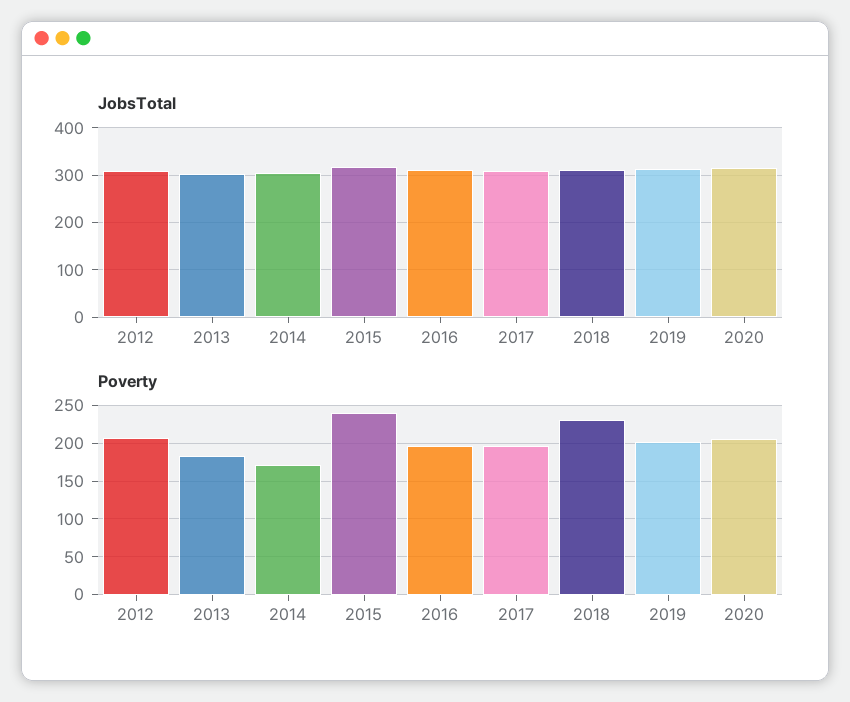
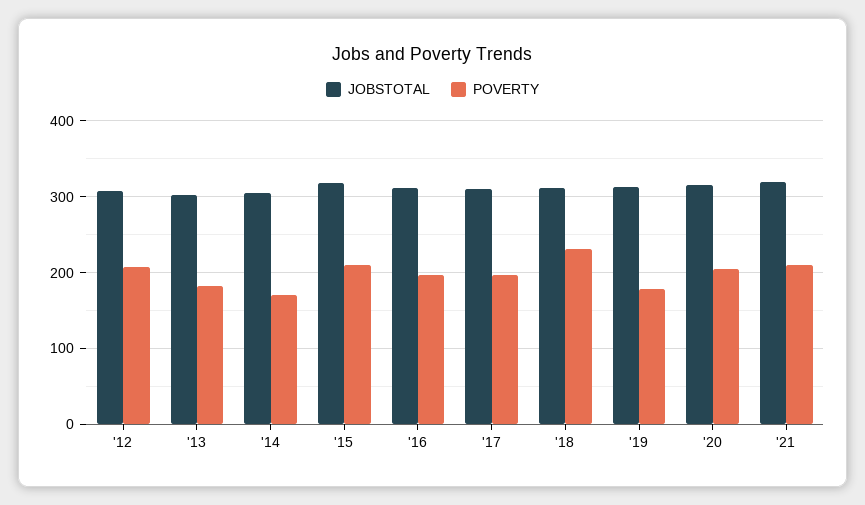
Poverty, 2015: 240 -> 210
Poverty, 2019: 200 -> 180
JobsTotal, '21: none -> 320
Poverty, '21: none -> 210

